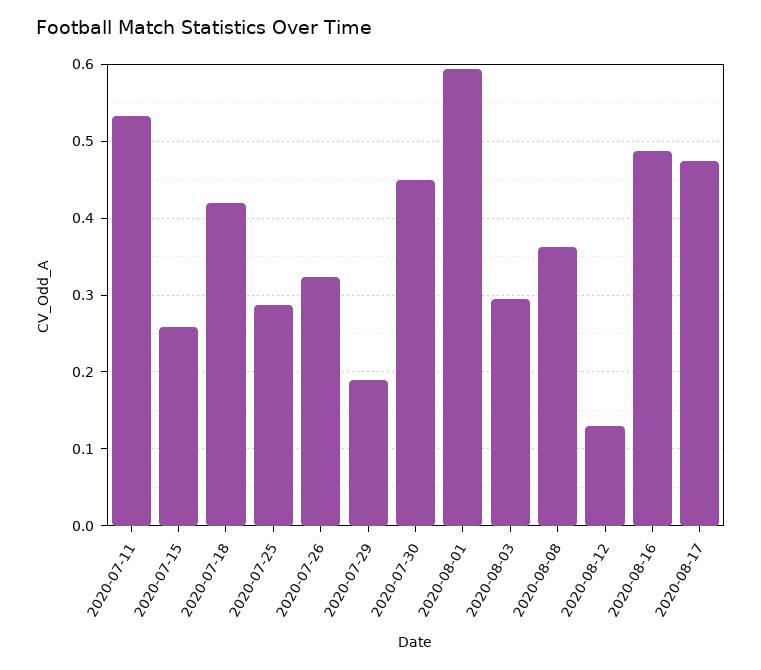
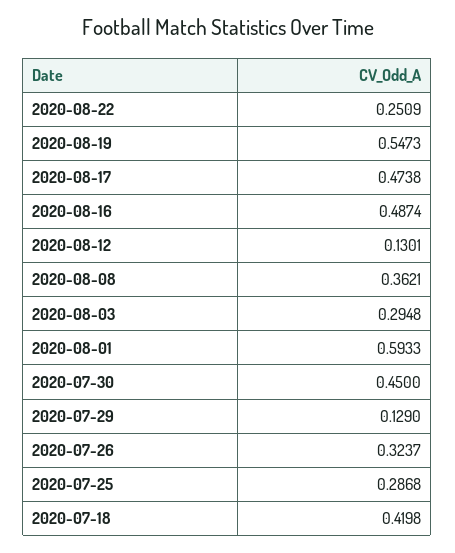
2020-07-11: 0.53 -> none
2020-07-15: 0.26 -> none
2020-07-29: 0.19 -> 0.129
2020-08-22: none -> 0.2509
2020-08-19: none -> 0.5473

